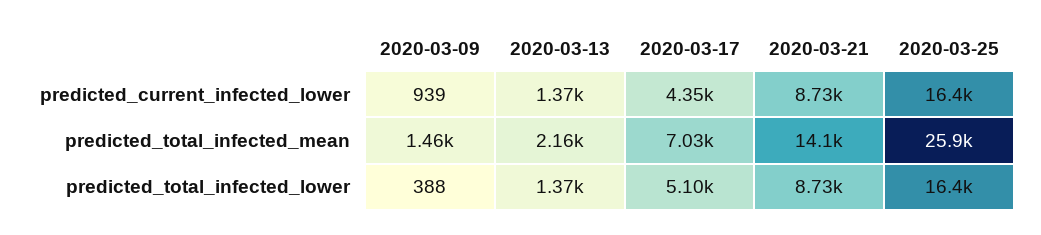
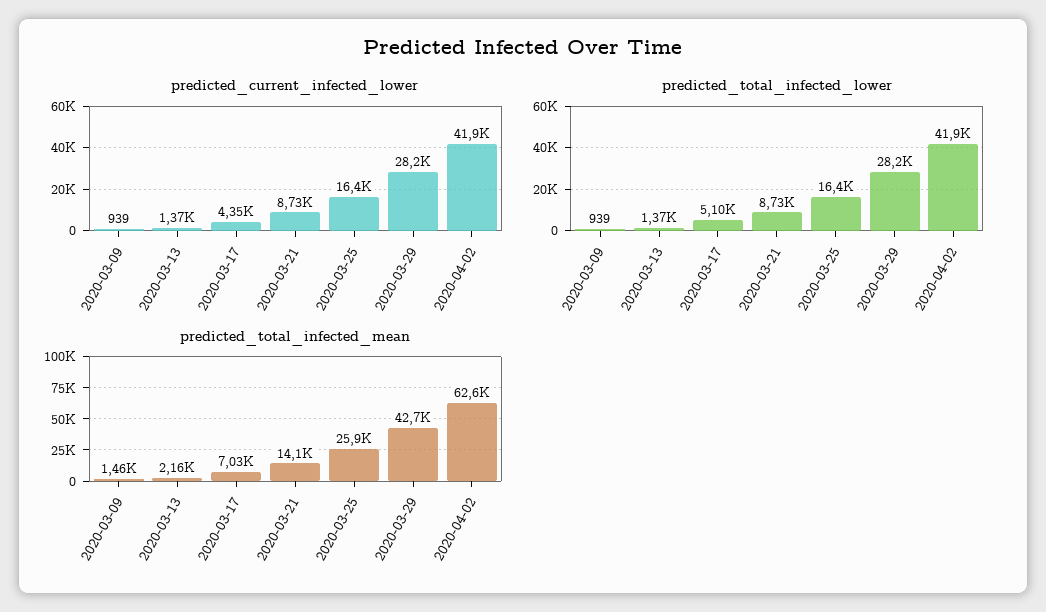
predicted_total_infected_lower, 2020-03-09: 388 -> 939
predicted_current_infected_lower, 2020-03-29: none -> 28200
predicted_current_infected_lower, 2020-04-02: none -> 41900
predicted_total_infected_lower, 2020-03-29: none -> 28200
predicted_total_infected_lower, 2020-04-02: none -> 41900
predicted_total_infected_mean, 2020-03-29: none -> 42700
predicted_total_infected_mean, 2020-04-02: none -> 62600

